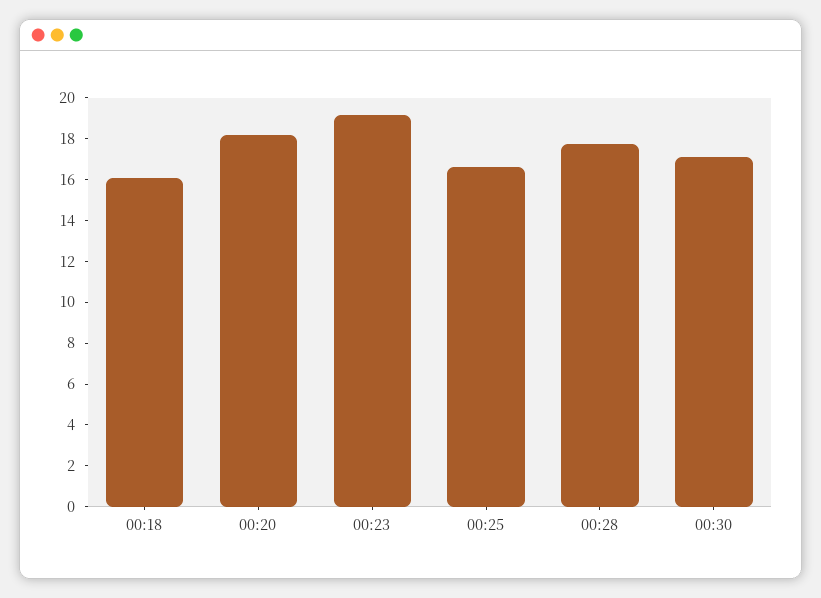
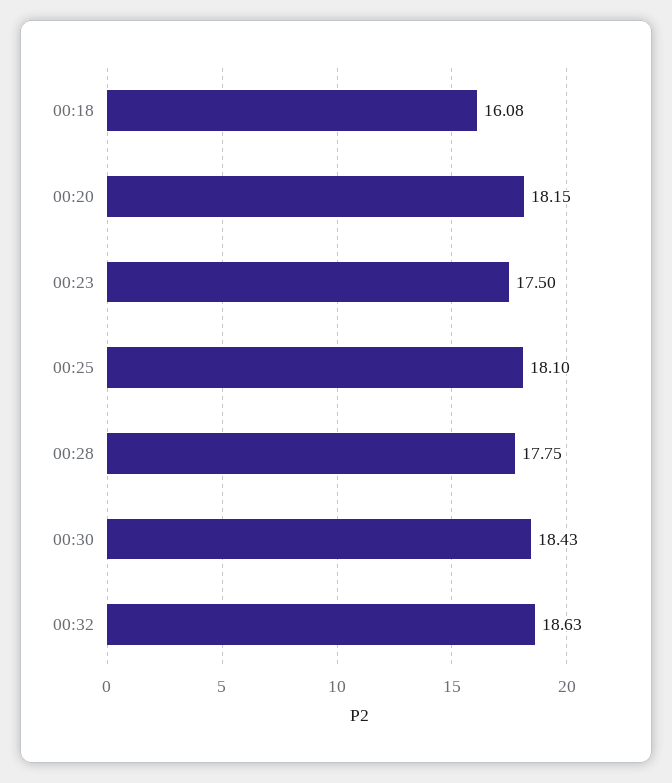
00:23: 19 -> 17.5
00:25: 16.5 -> 18.1
00:30: 17 -> 18.43
00:32: none -> 18.63

